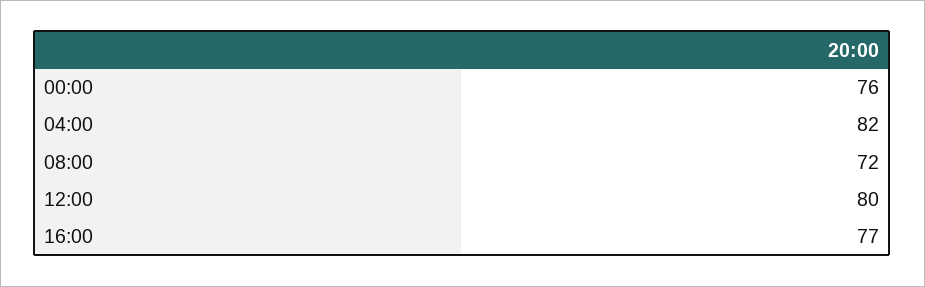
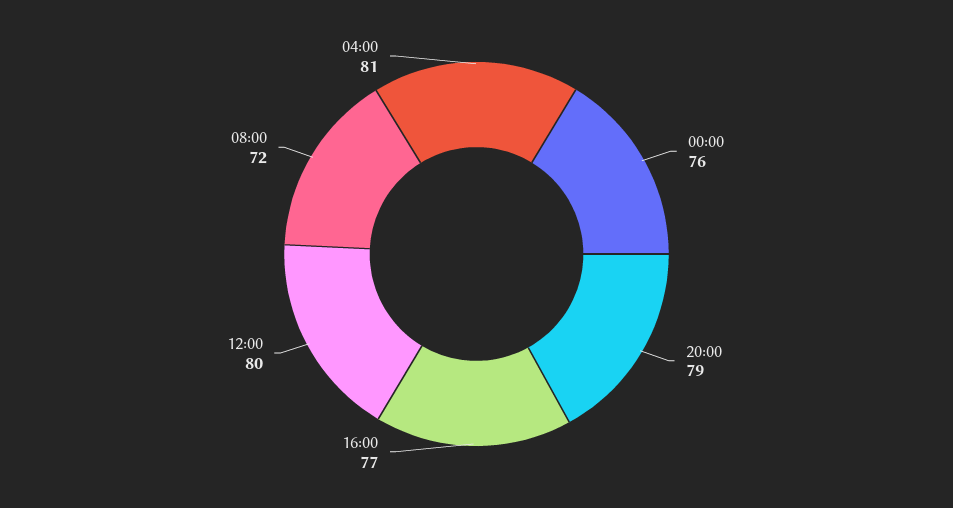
04:00: 82 -> 81
20:00: none -> 79

